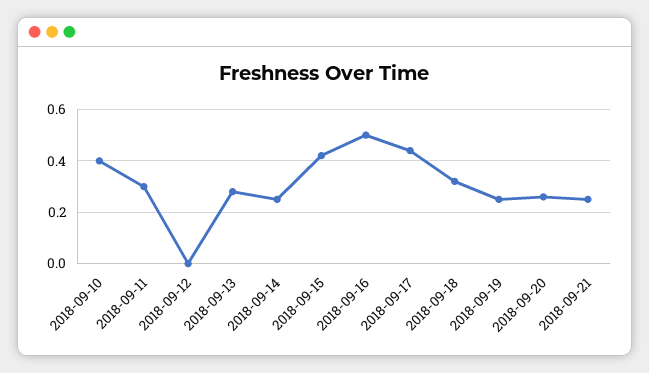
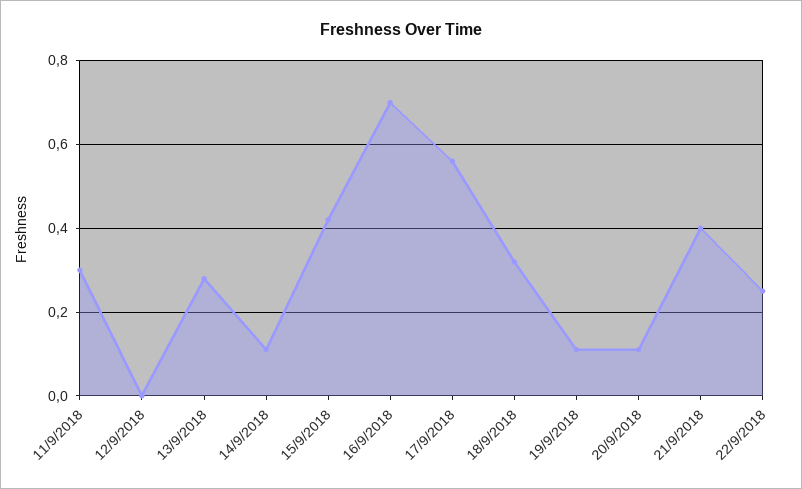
2018-09-10: 0.4 -> none
2018-09-14: 0.25 -> 0.1
2018-09-16: 0.5 -> 0.7
2018-09-17: 0.45 -> 0.55
2018-09-19: 0.25 -> 0.1
2018-09-20: 0.25 -> 0.1
2018-09-21: 0.25 -> 0.4
22/9/2018: none -> 0.25

